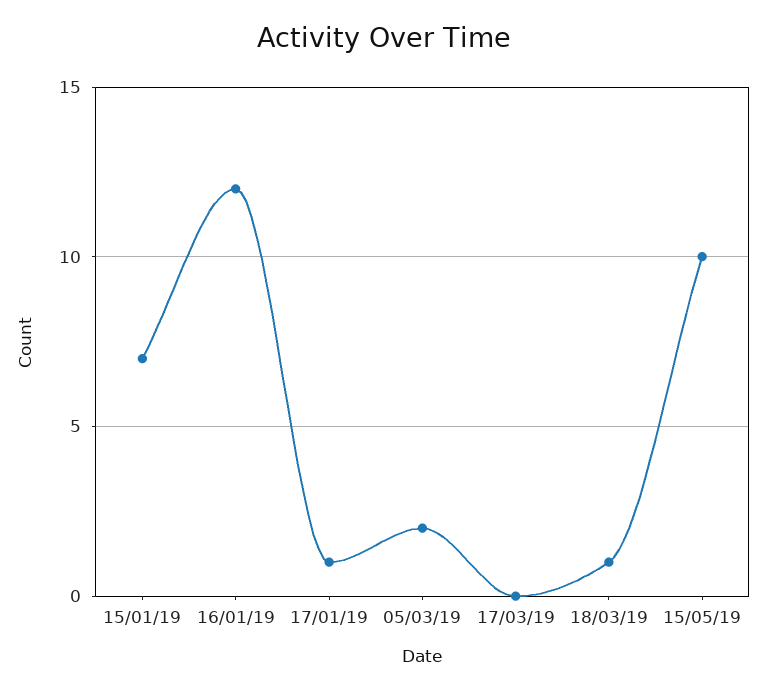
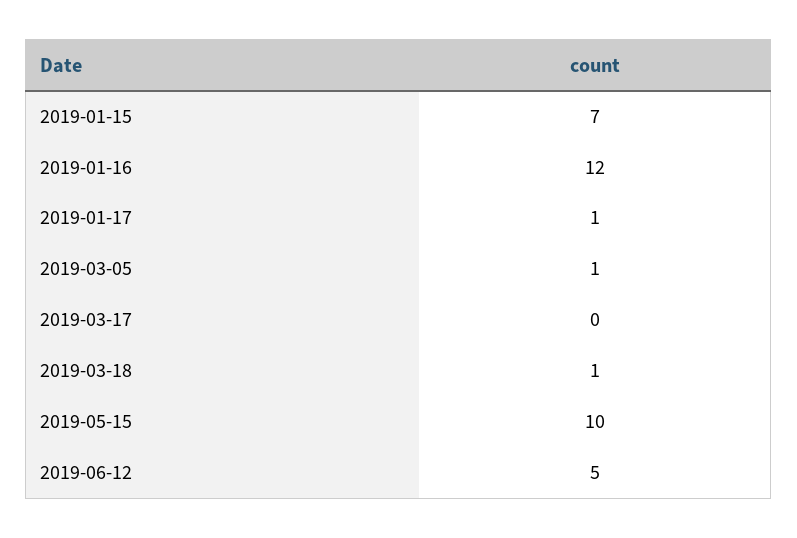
05/03/19: 2 -> 1
2019-06-12: none -> 5

